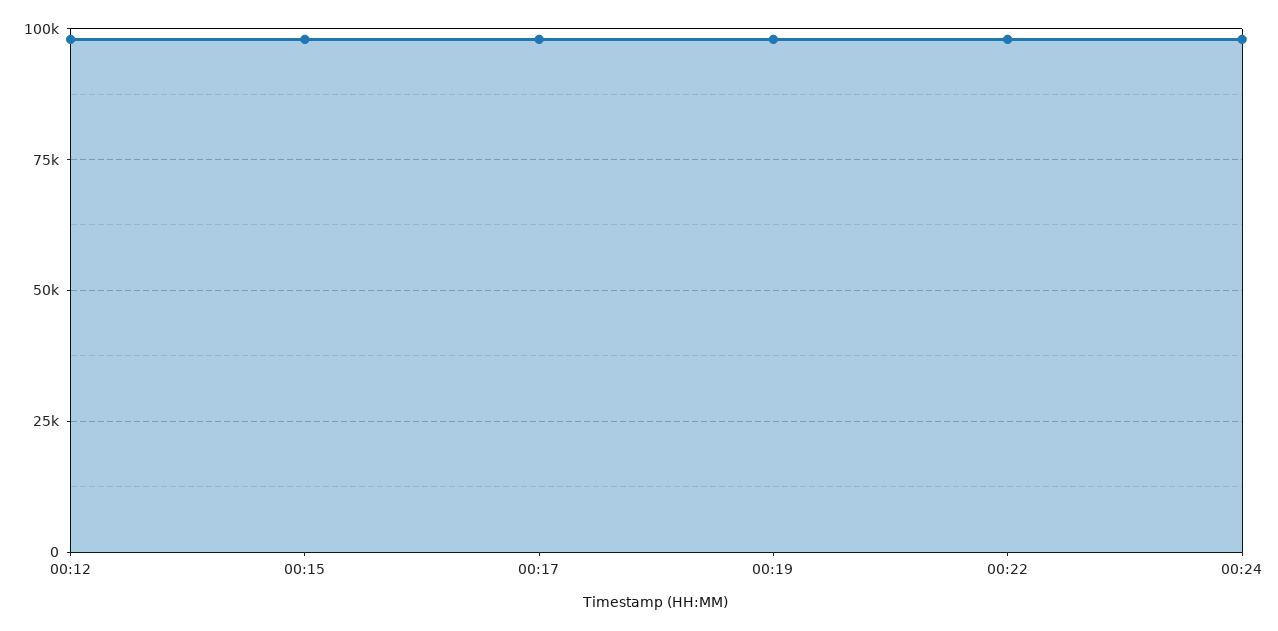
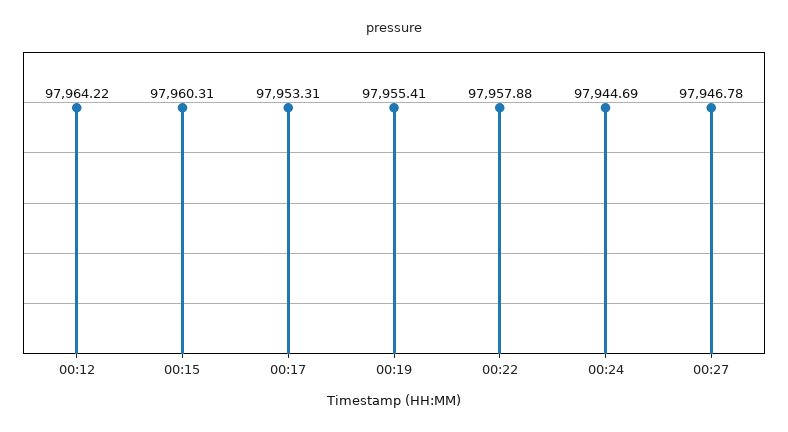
00:27: none -> 97946.78

